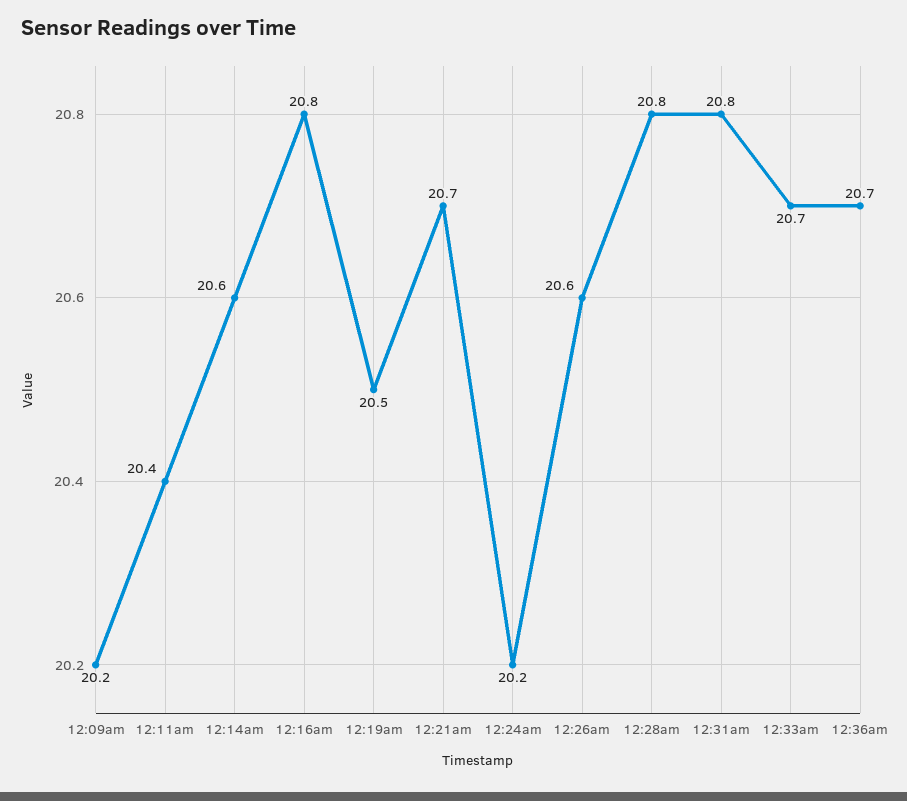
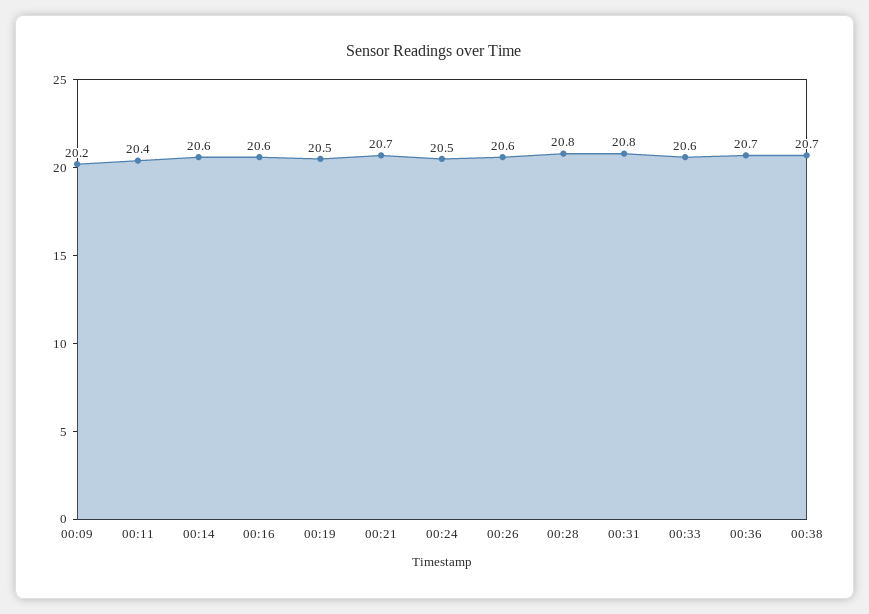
12:16am: 20.8 -> 20.6
12:24am: 20.2 -> 20.5
12:33am: 20.7 -> 20.6
00:38: none -> 20.7

